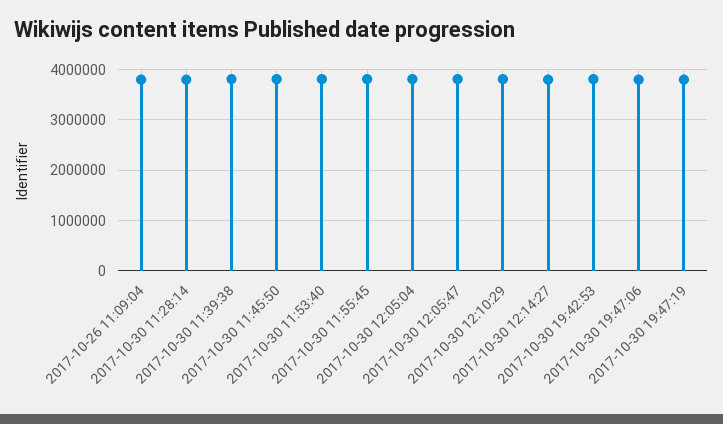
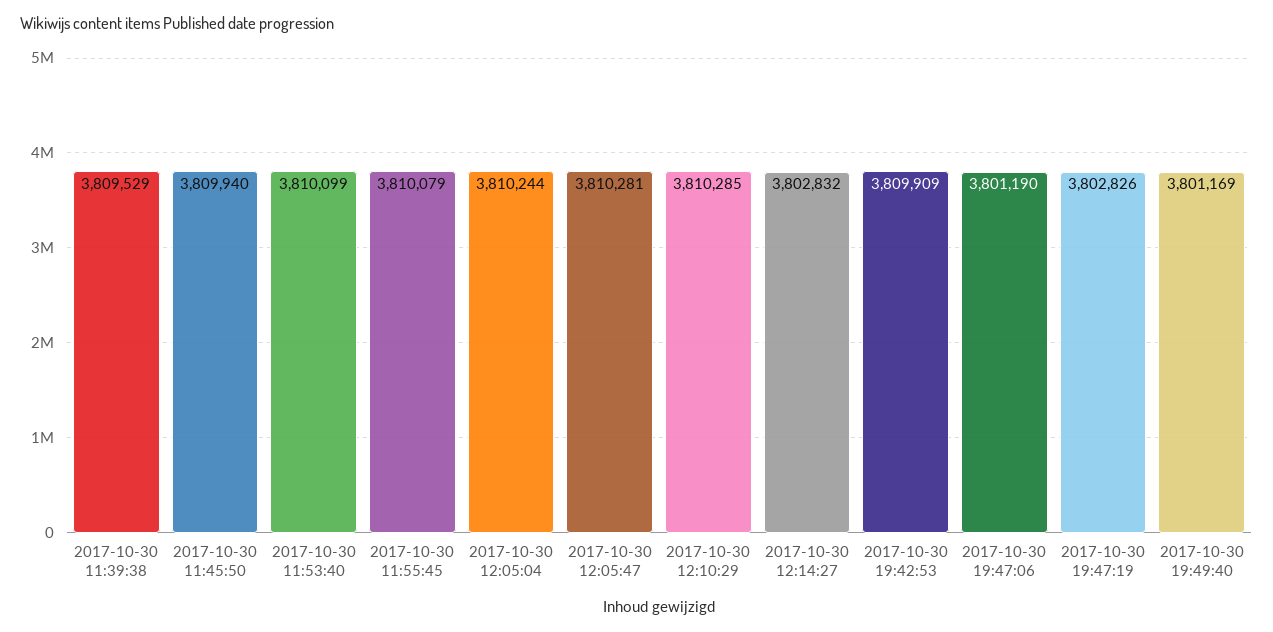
2017-10-26 11:09:04: 3800000 -> none
2017-10-30 11:28:14: 3800000 -> none
2017-10-30 19:49:40: none -> 3801169

